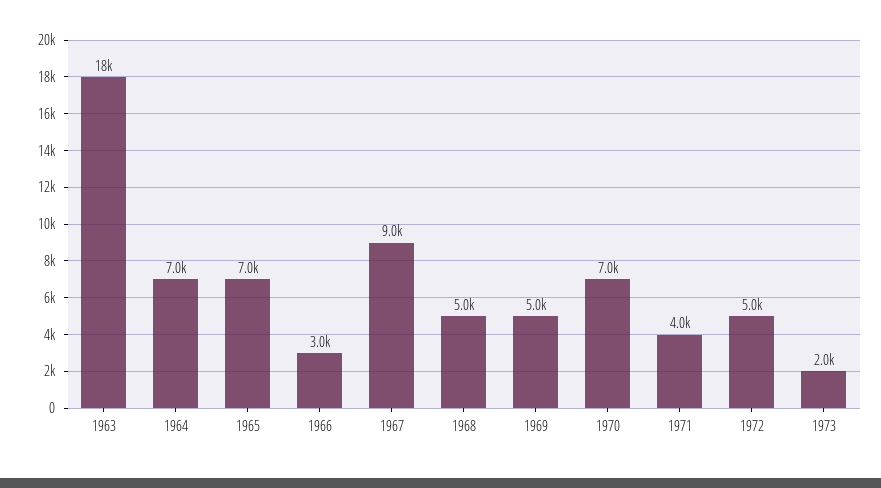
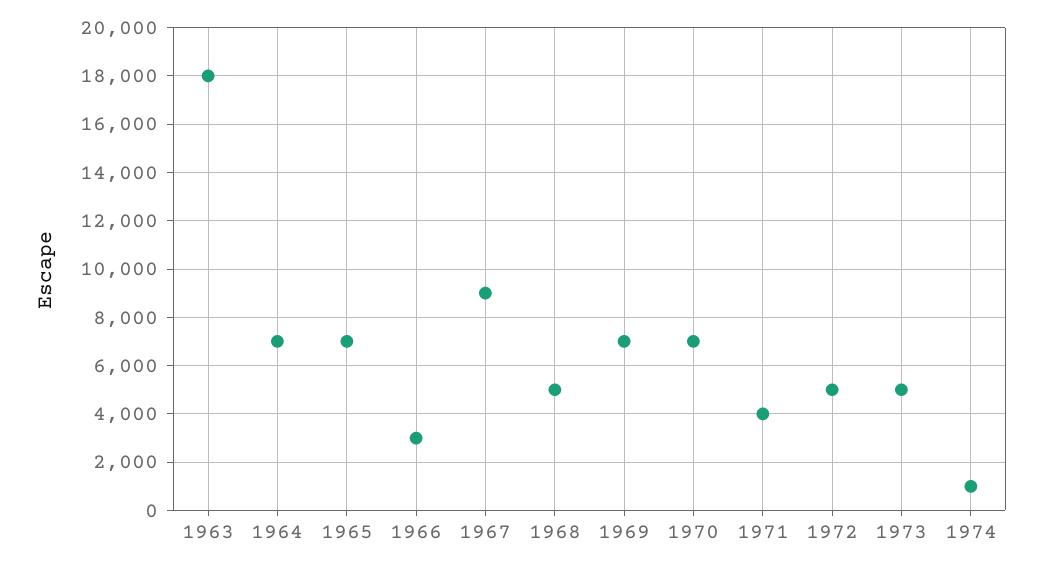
1969: 5000 -> 7000
1973: 2000 -> 5000
1974: none -> 1000

